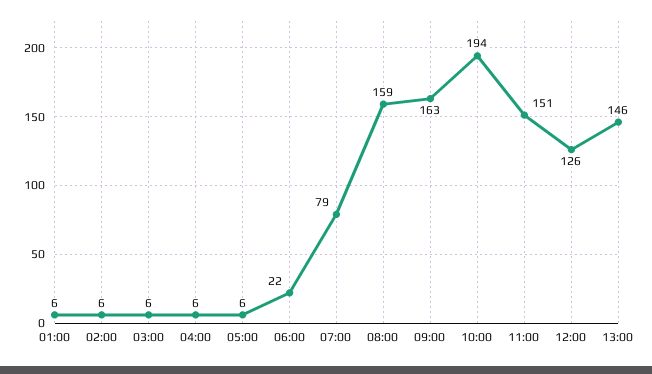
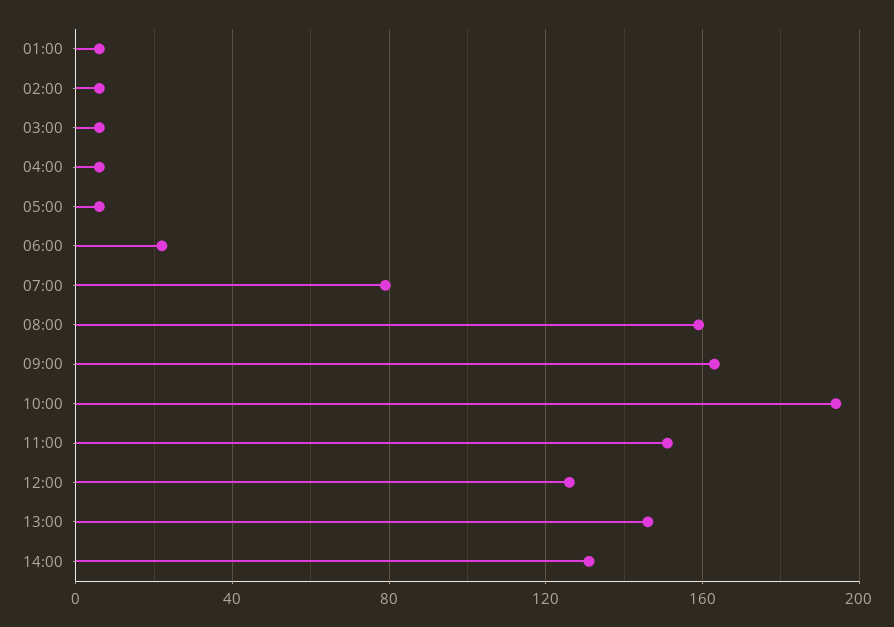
14:00: none -> 130

